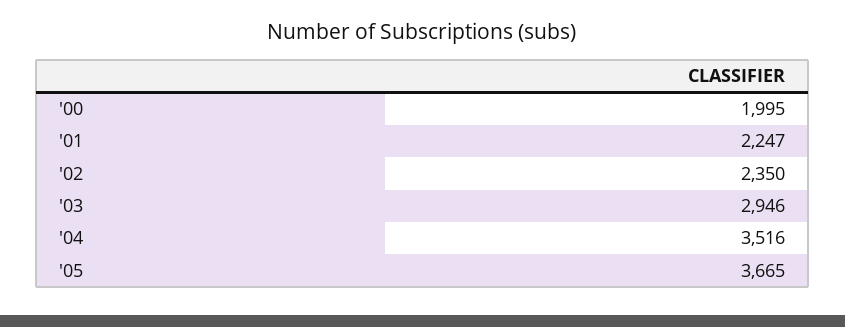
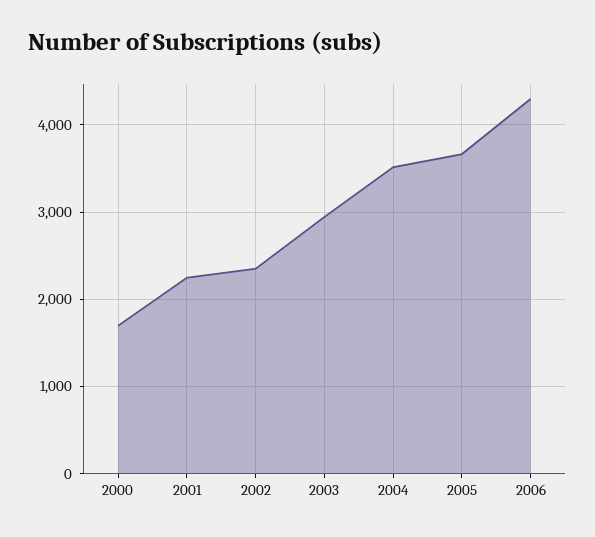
'00: 1995 -> 1700
2006: none -> 4300

